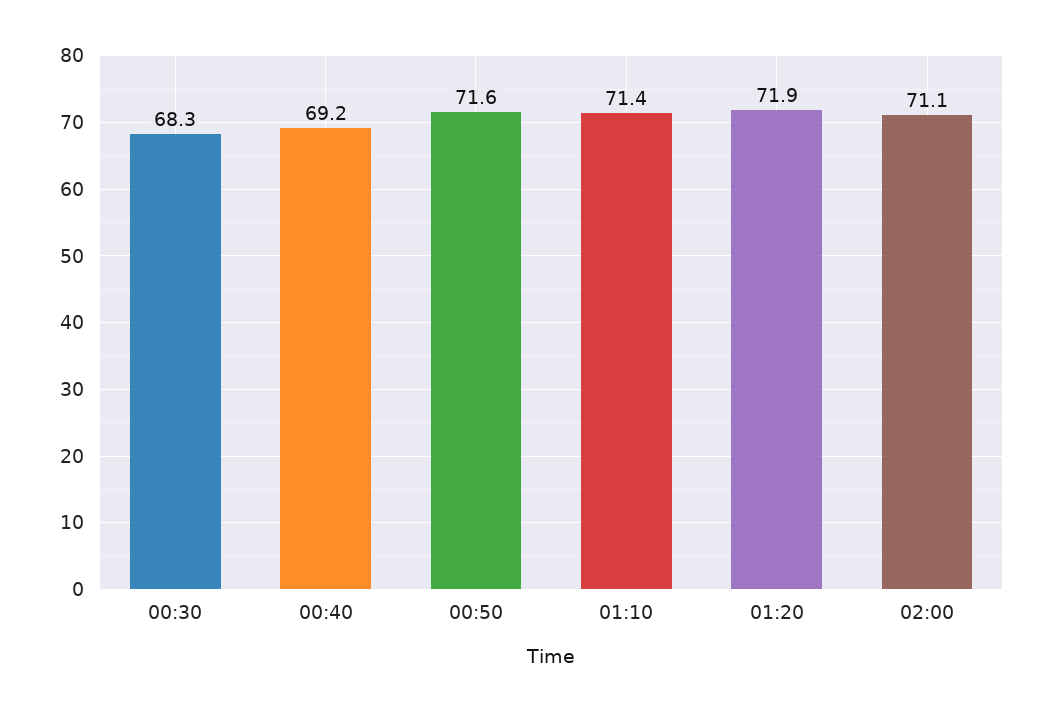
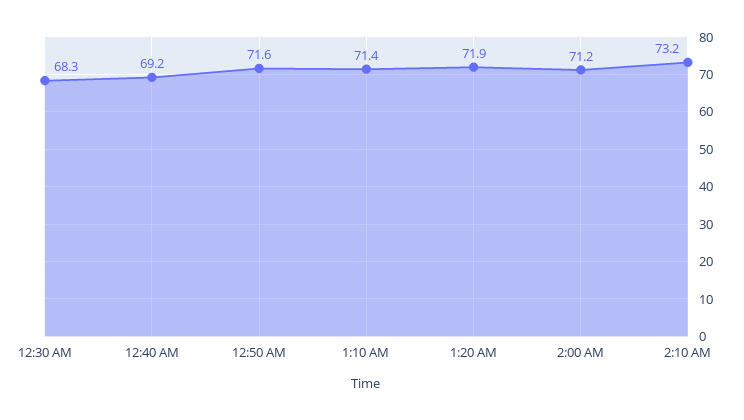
02:00: 71.1 -> 71.2
2:10 AM: none -> 73.2

